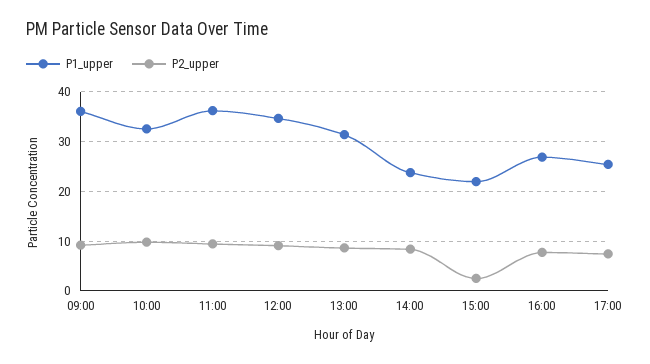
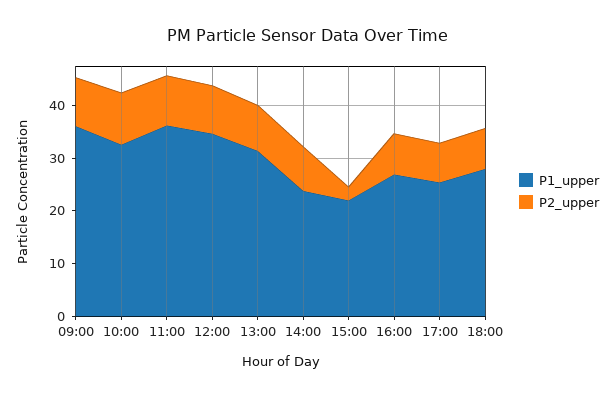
P1_upper, 18:00: none -> 28
P2_upper, 18:00: none -> 8

